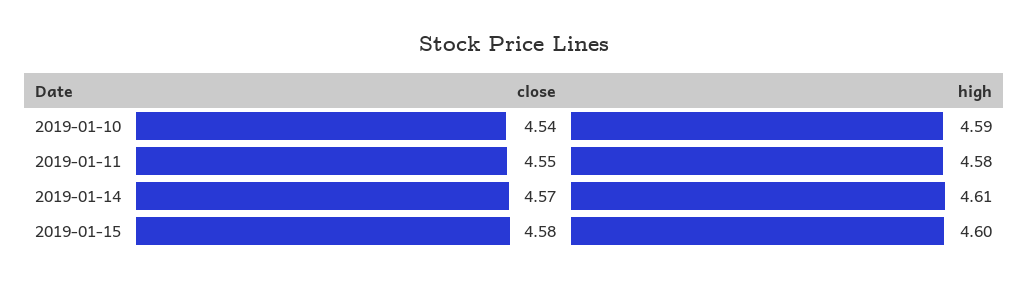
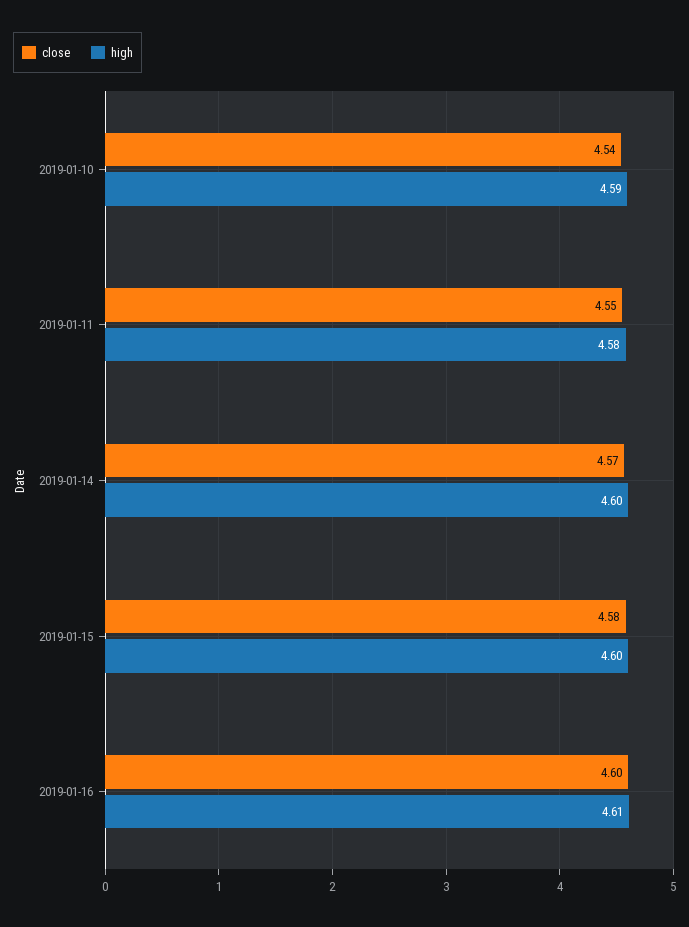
high, 2019-01-14: 4.61 -> 4.6
close, 2019-01-16: none -> 4.6
high, 2019-01-16: none -> 4.61

